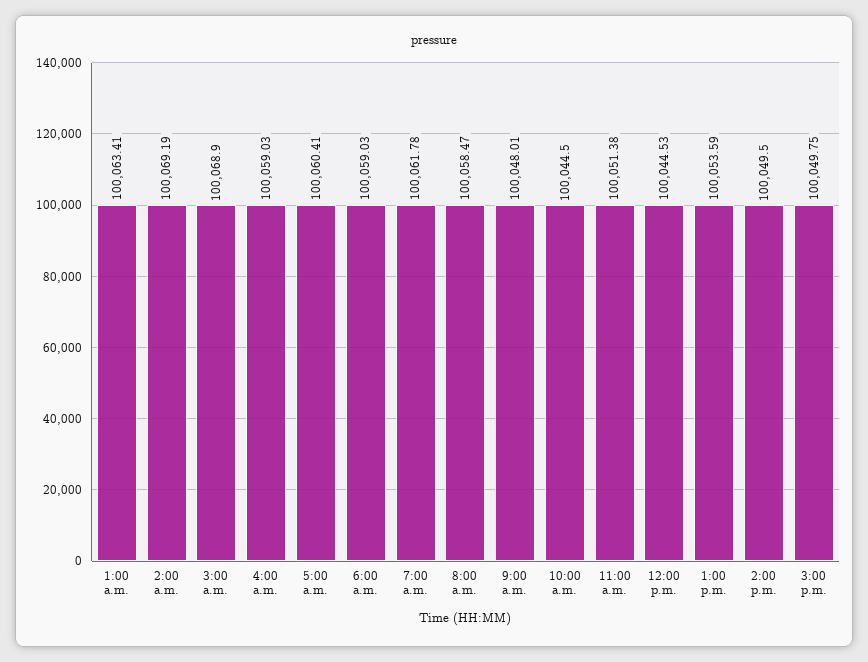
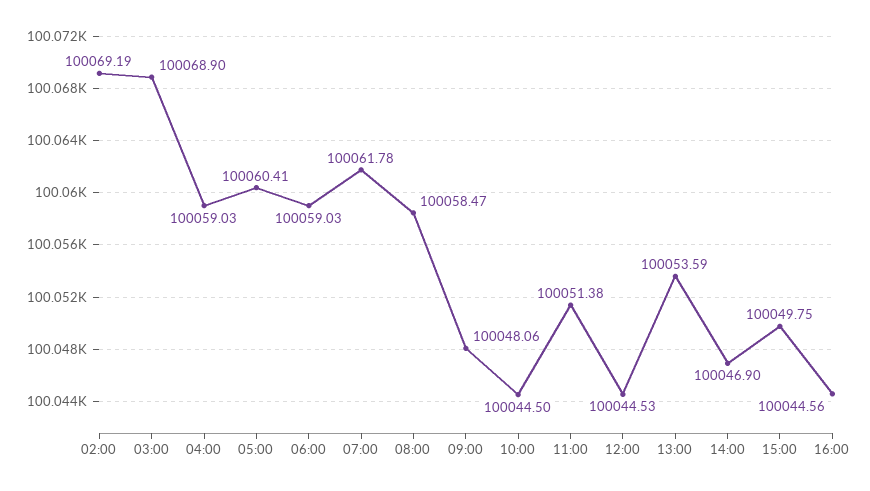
1:00 a.m.: 100063.41 -> none
9:00 a.m.: 100048.01 -> 100048.06
2:00 p.m.: 100049.5 -> 100046.9
16:00: none -> 100044.56

